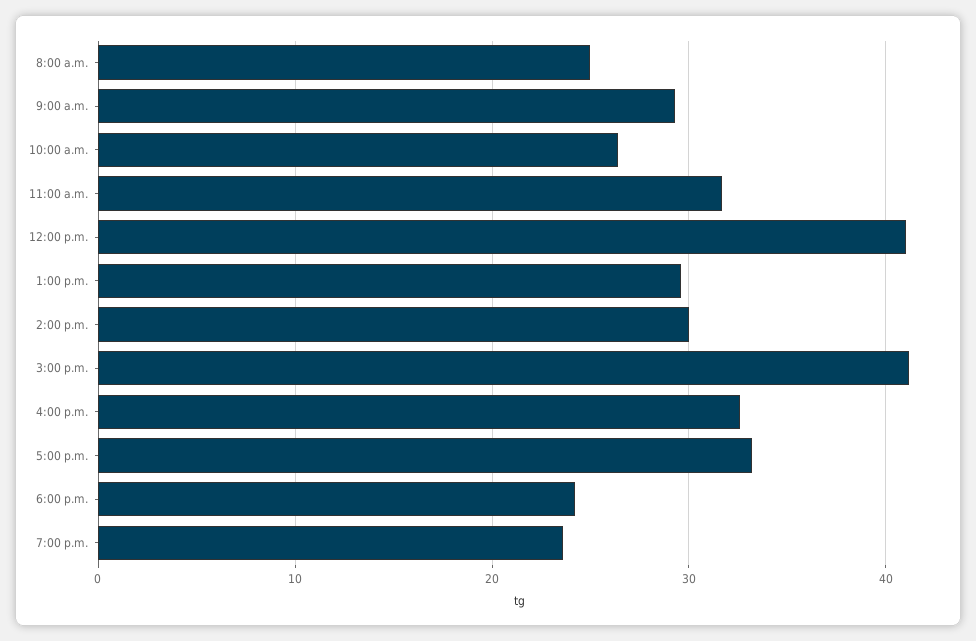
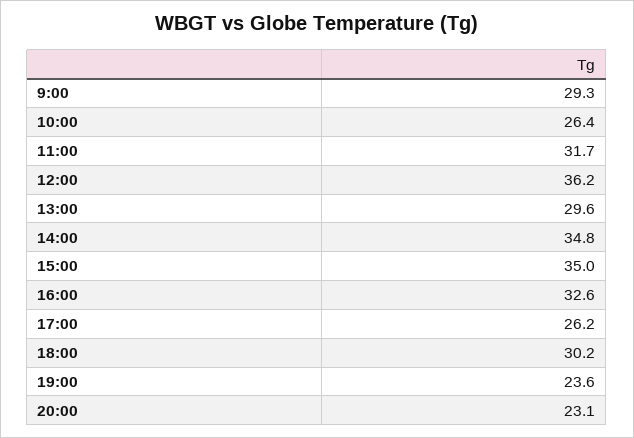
8:00 a.m.: 25 -> none
12:00 p.m.: 41 -> 36.2
2:00 p.m.: 30 -> 34.8
3:00 p.m.: 41 -> 35
5:00 p.m.: 33 -> 26.2
6:00 p.m.: 24 -> 30.2
20:00: none -> 23.1

